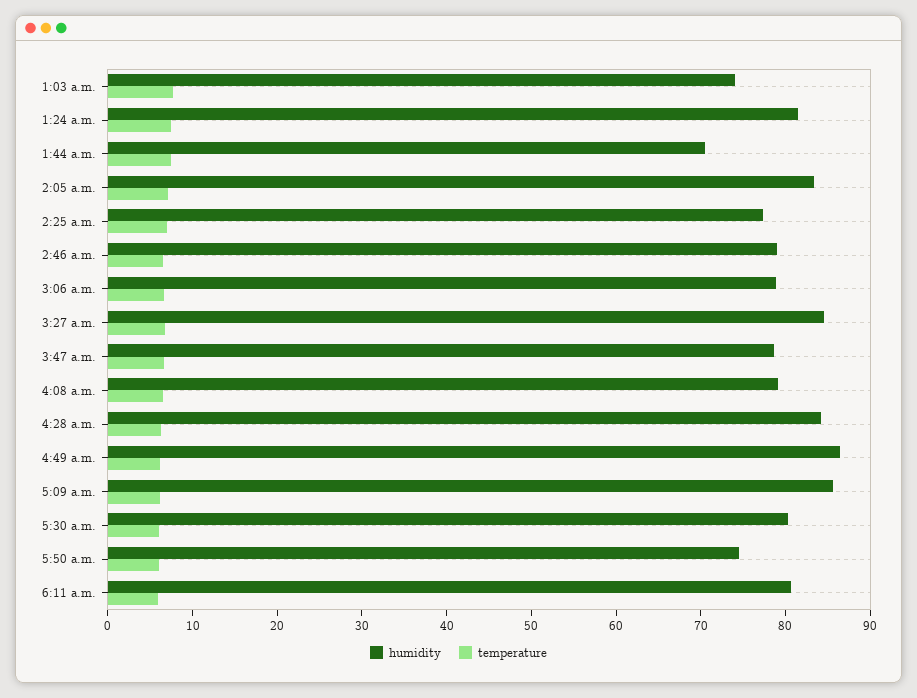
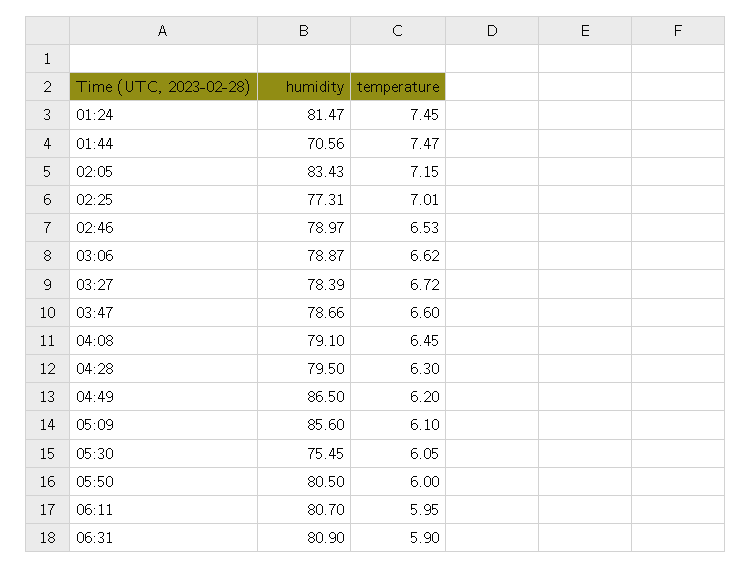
humidity, 1:03 a.m.: 74 -> none
temperature, 1:03 a.m.: 8 -> none
humidity, 3:27 a.m.: 84 -> 78.39
humidity, 4:28 a.m.: 84 -> 79.5
humidity, 5:30 a.m.: 80 -> 75.45
humidity, 5:50 a.m.: 74 -> 80.5
humidity, 06:31: none -> 80.9
temperature, 06:31: none -> 5.9

